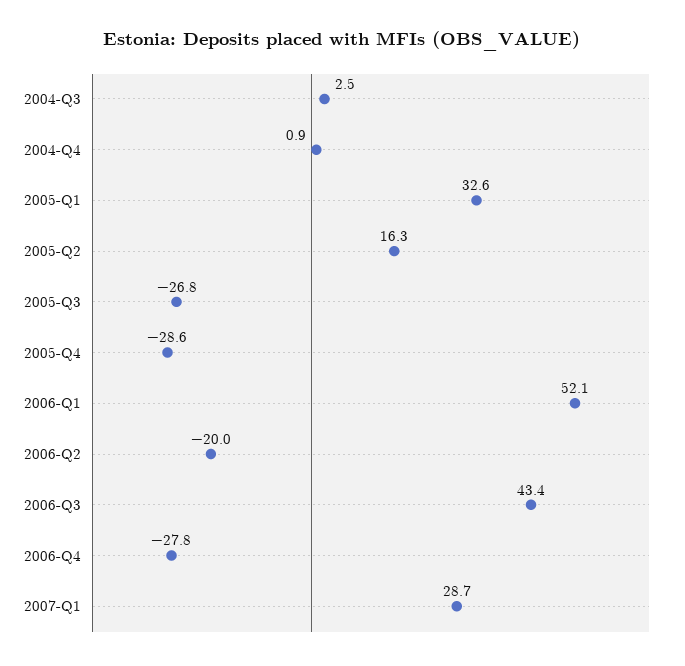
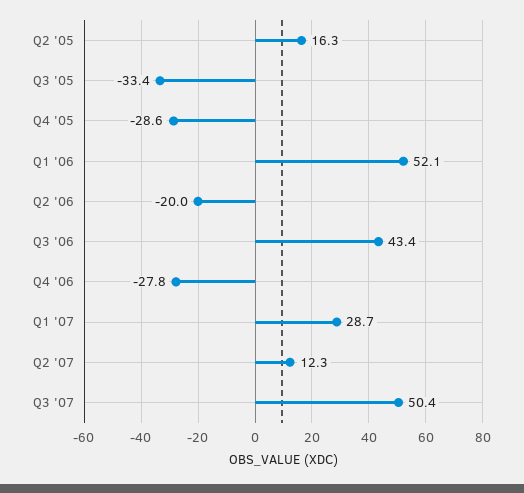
2004-Q3: 2.5 -> none
2004-Q4: 0.9 -> none
2005-Q1: 32.6 -> none
2005-Q3: -26.8 -> -33.4
Q2 '07: none -> 12.3
Q3 '07: none -> 50.4

